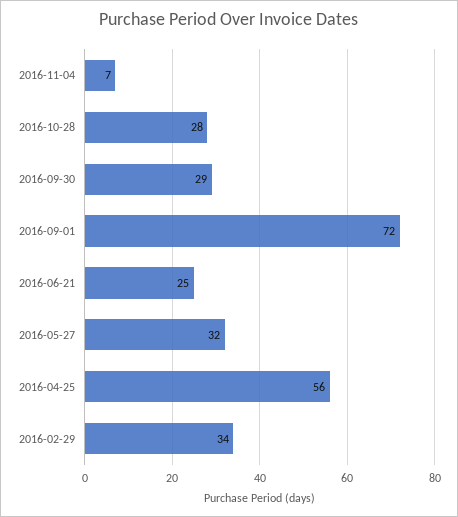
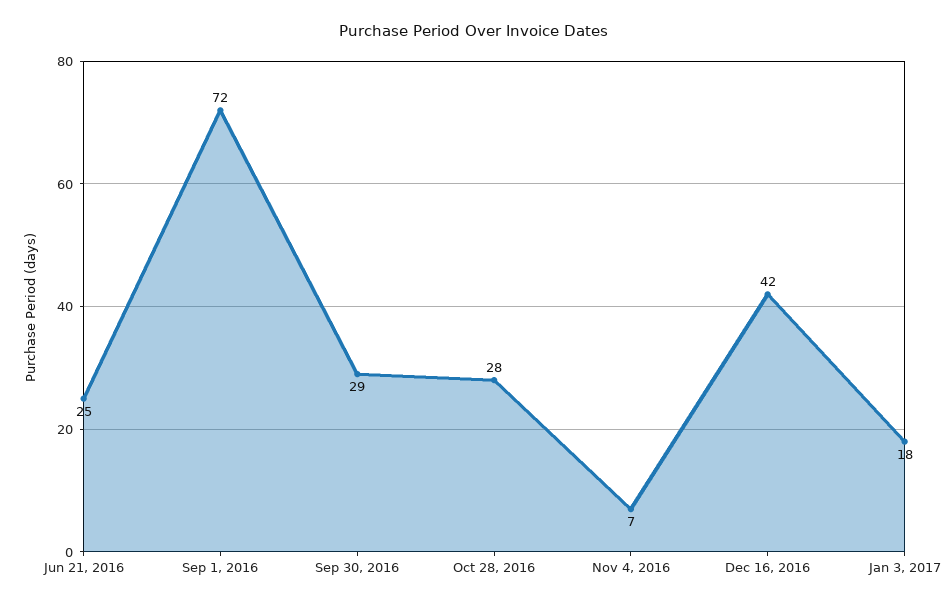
2016-05-27: 32 -> none
2016-04-25: 56 -> none
2016-02-29: 34 -> none
Dec 16, 2016: none -> 42
Jan 3, 2017: none -> 18

